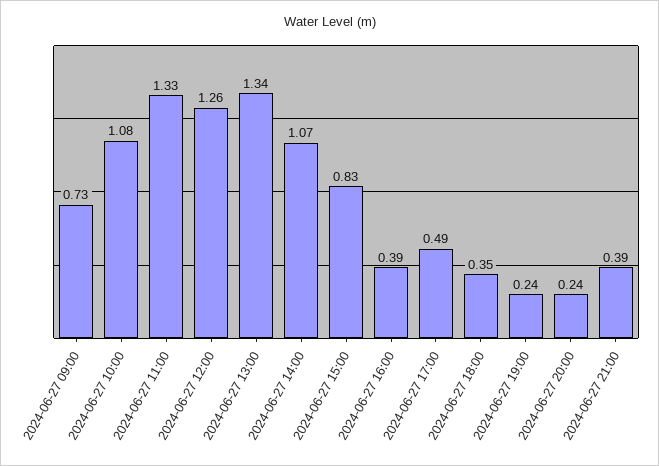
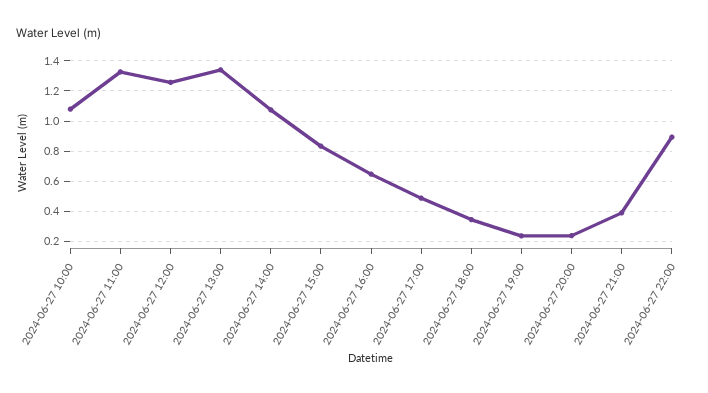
2024-06-27 09:00: 0.73 -> none
2024-06-27 16:00: 0.39 -> 0.65
2024-06-27 22:00: none -> 0.9

